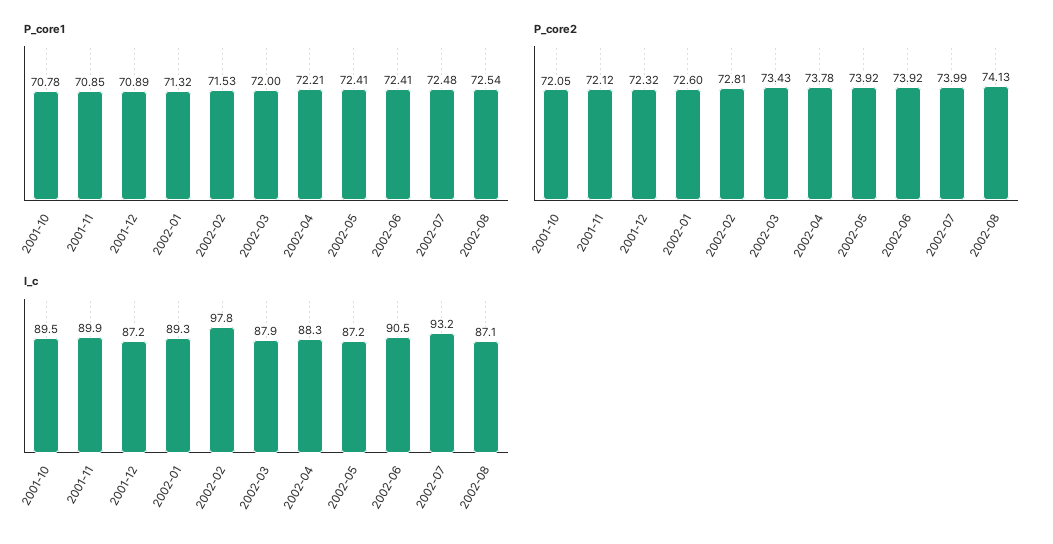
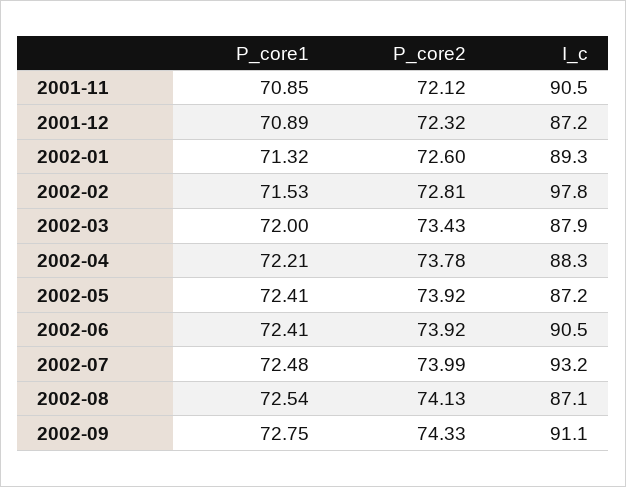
P_core1, 2001-10: 70.78 -> none
P_core2, 2001-10: 72.05 -> none
I_c, 2001-10: 89.5 -> none
I_c, 2001-11: 89.9 -> 90.5
P_core1, 2002-09: none -> 72.75
P_core2, 2002-09: none -> 74.33
I_c, 2002-09: none -> 91.1

